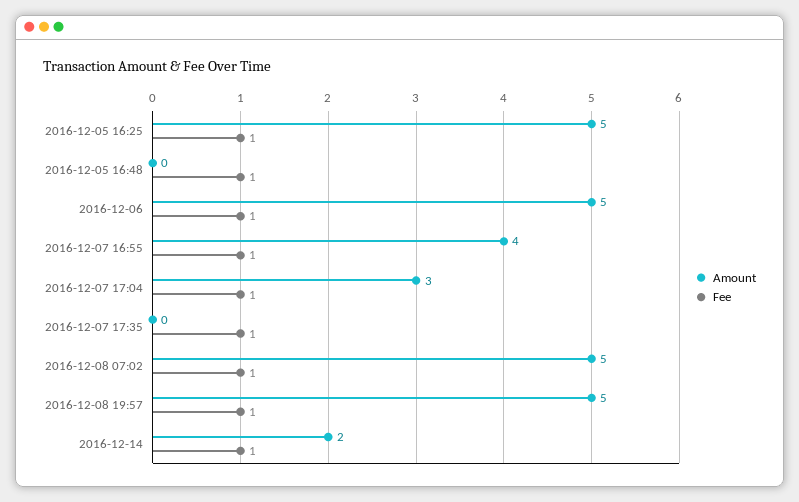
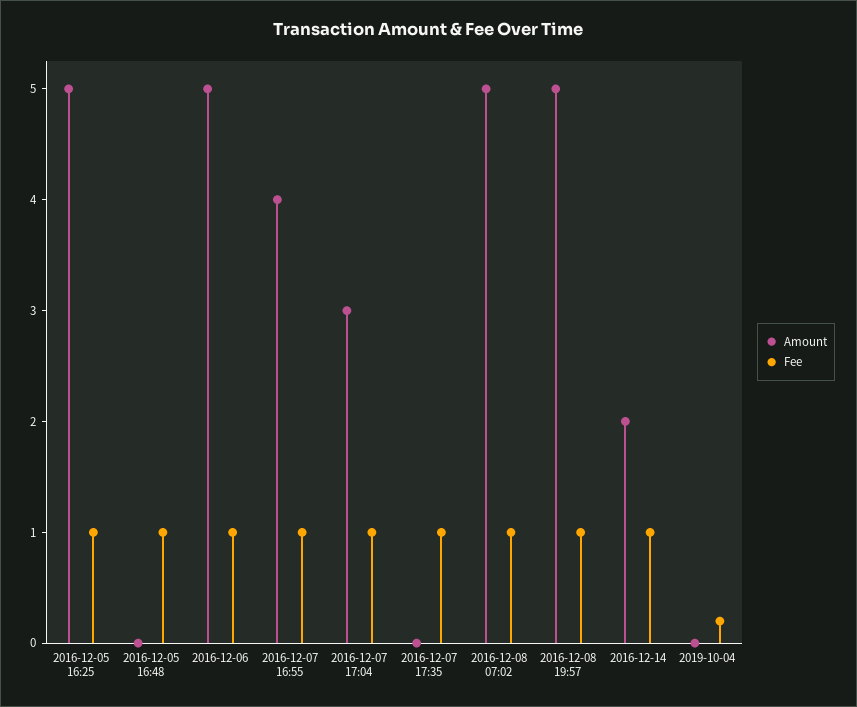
Amount, 2019-10-04: none -> 0
Fee, 2019-10-04: none -> 0.2

